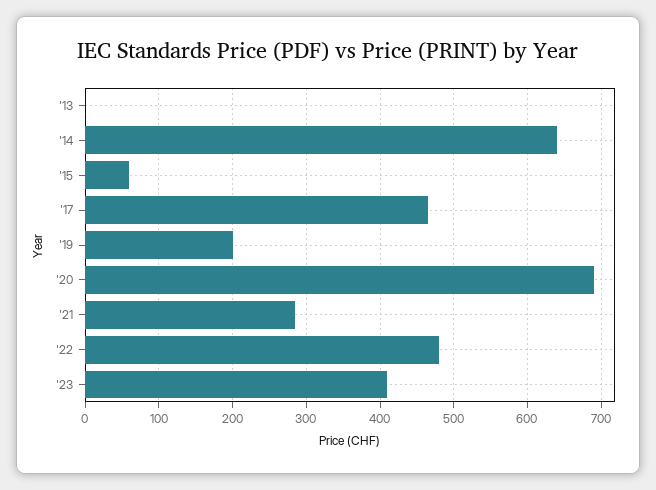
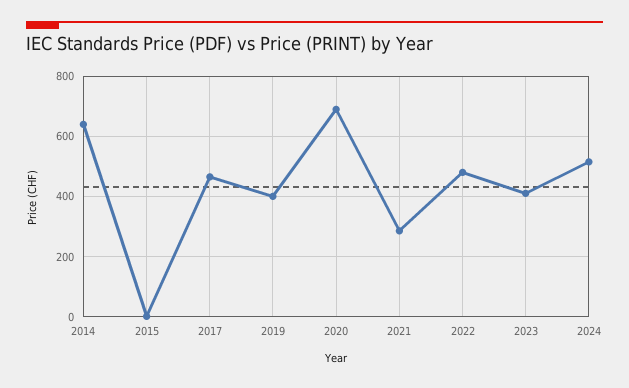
'13: 0 -> none
'15: 60 -> 0
'19: 200 -> 400
2024: none -> 520

